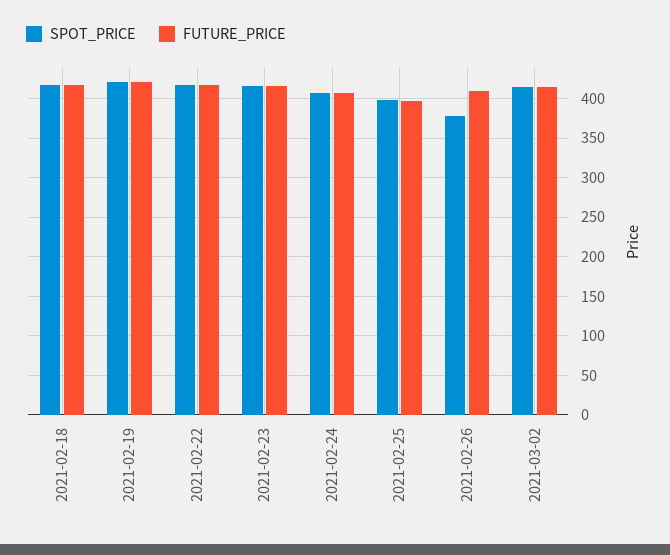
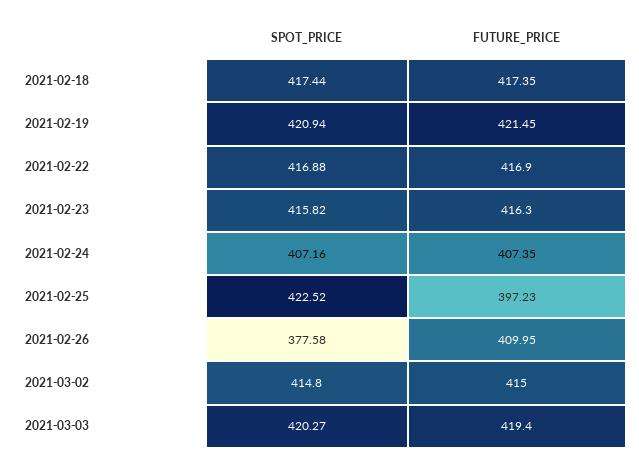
SPOT_PRICE, 2021-02-25: 400 -> 422.52
SPOT_PRICE, 2021-03-03: none -> 420.27
FUTURE_PRICE, 2021-03-03: none -> 419.4

